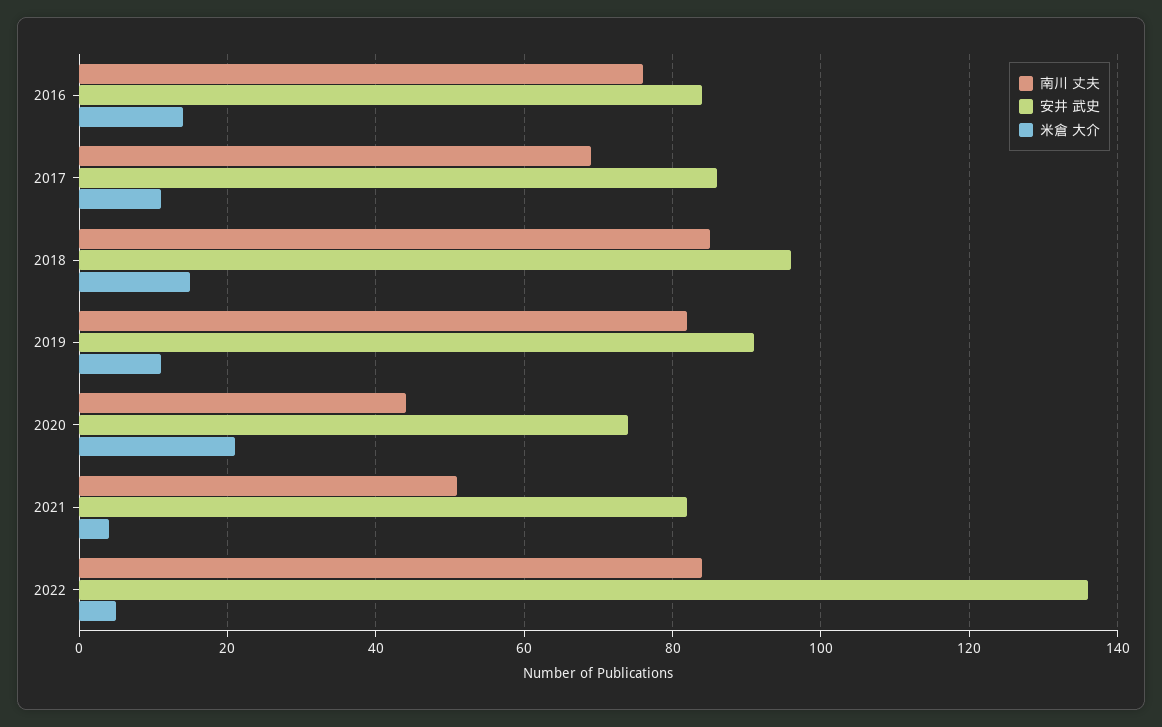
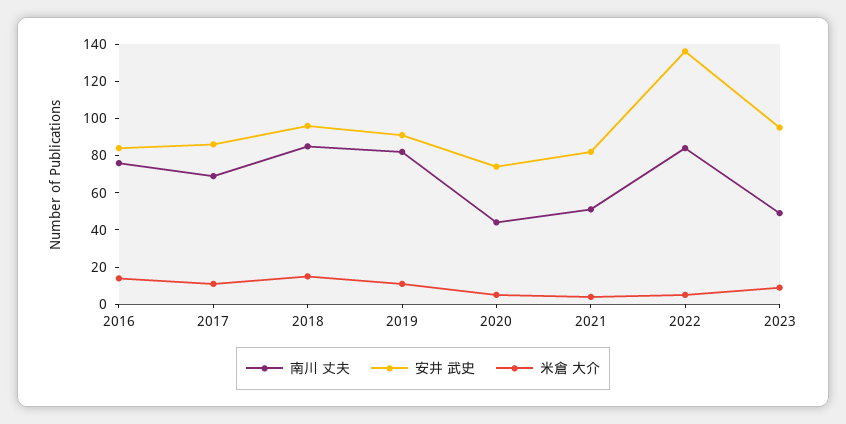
米倉 大介, 2020: 20 -> 5
南川 丈夫, 2023: none -> 50
安井 武史, 2023: none -> 95
米倉 大介, 2023: none -> 10

